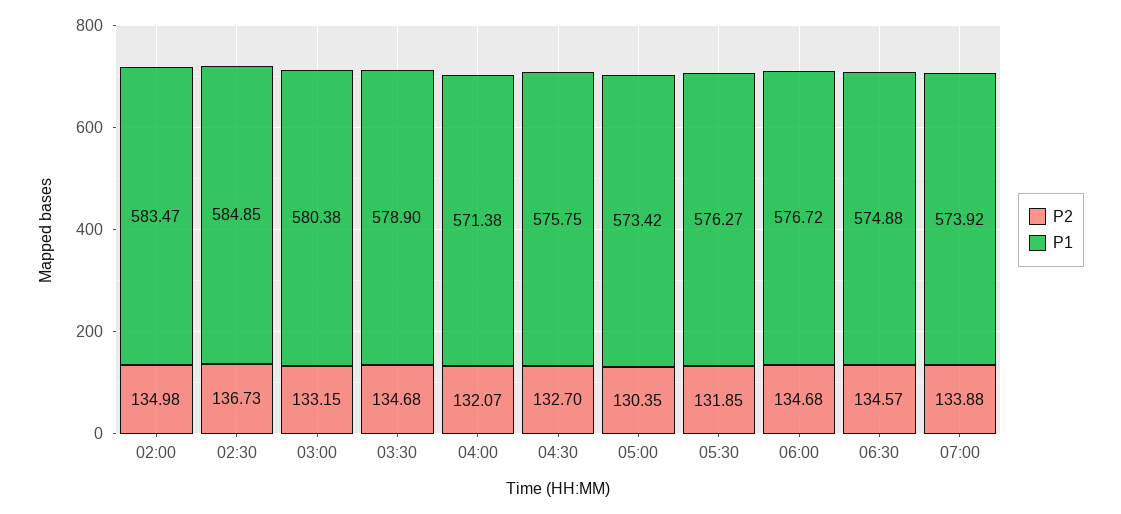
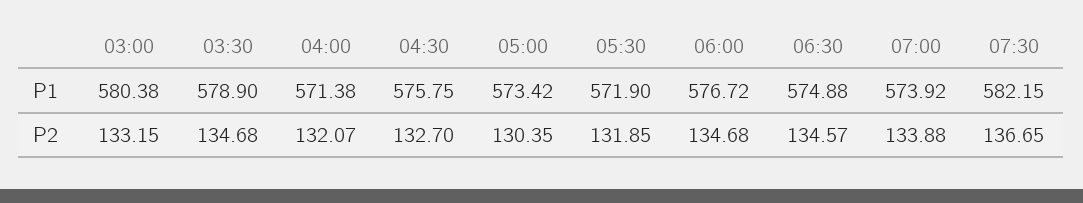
P2, 02:00: 134.98 -> none
P1, 02:00: 583.47 -> none
P2, 02:30: 136.73 -> none
P1, 02:30: 584.85 -> none
P1, 05:30: 576.27 -> 571.9
P1, 07:30: none -> 582.15
P2, 07:30: none -> 136.65

